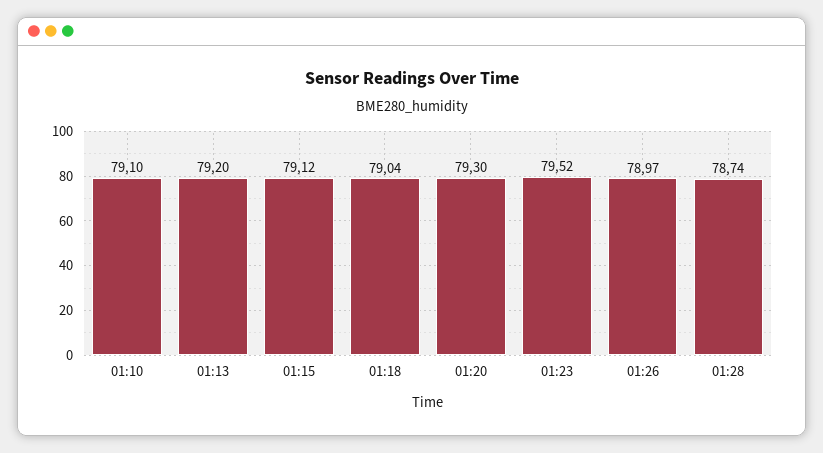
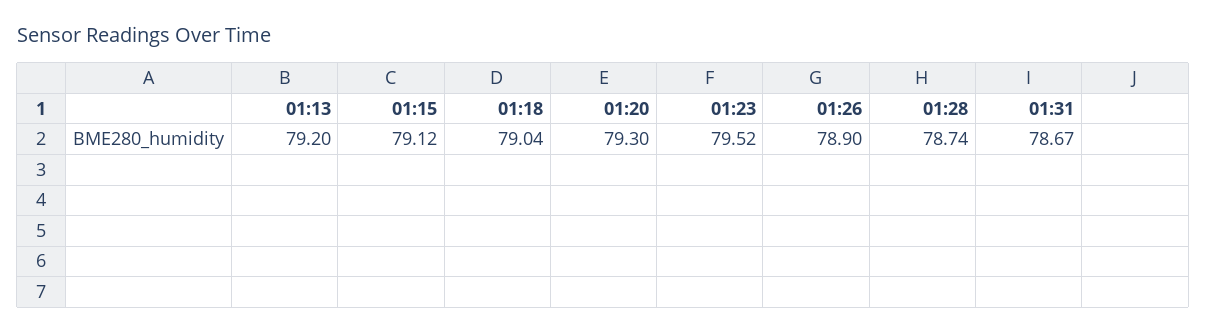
01:10: 79.1 -> none
01:26: 78.97 -> 78.9
01:31: none -> 78.67

